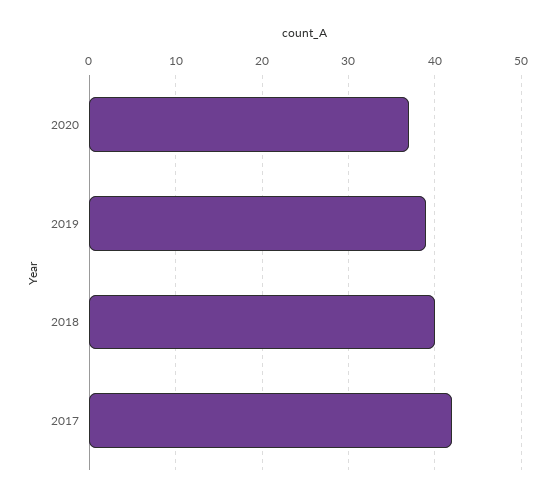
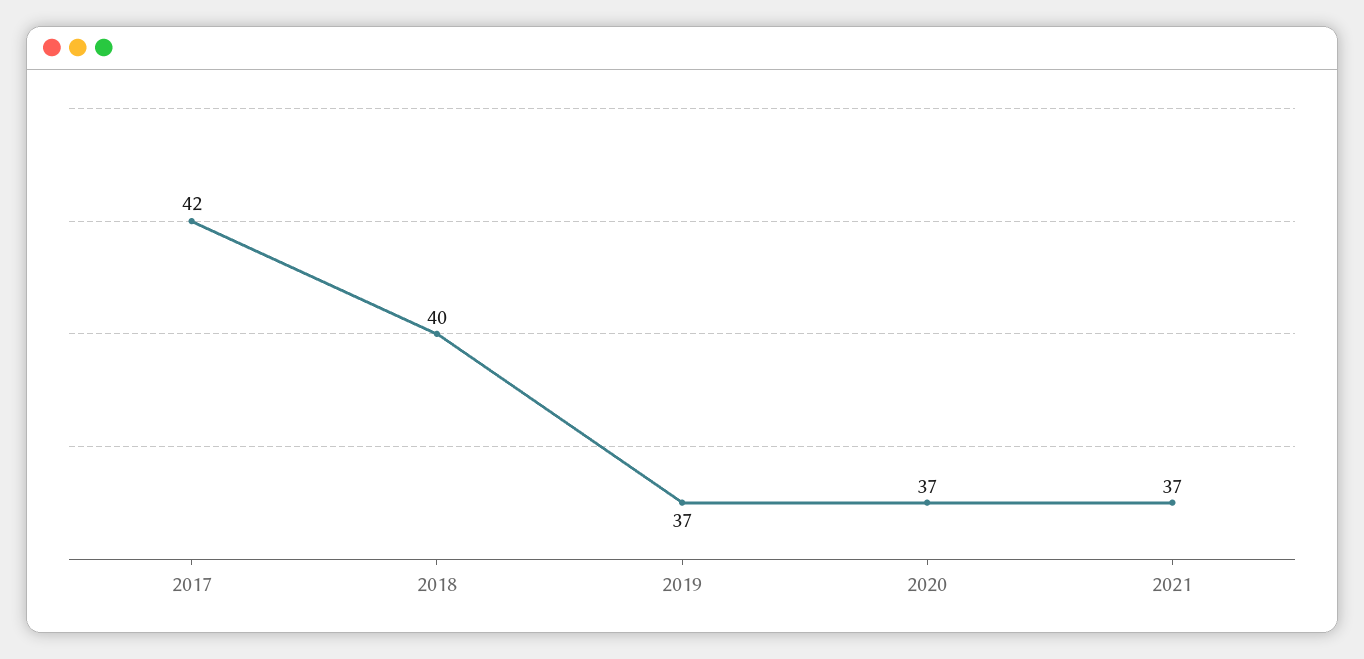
2019: 39 -> 37
2021: none -> 37

